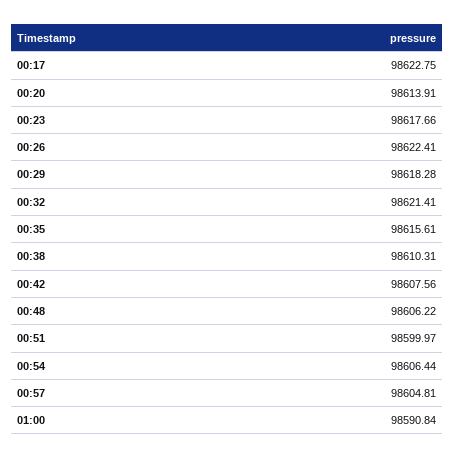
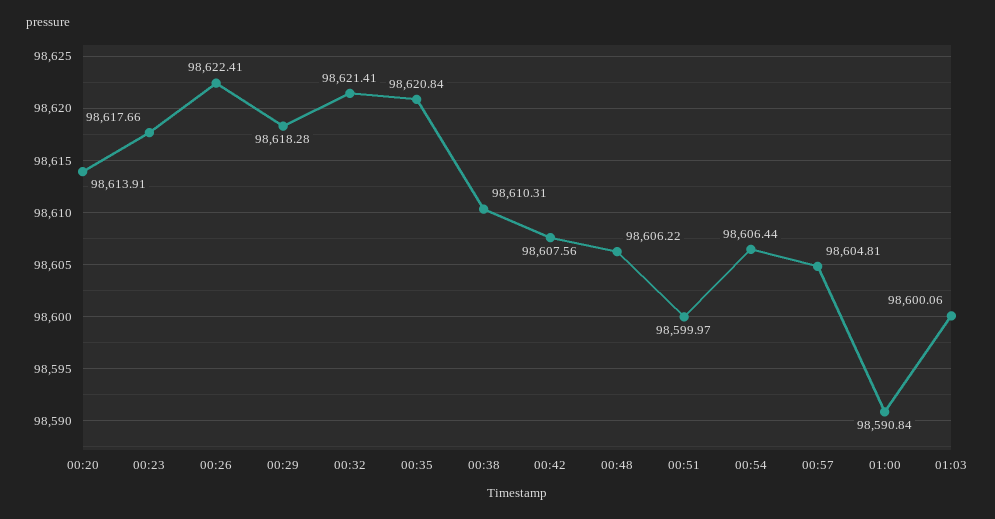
00:17: 98622.75 -> none
00:35: 98615.61 -> 98620.84
01:03: none -> 98600.06

